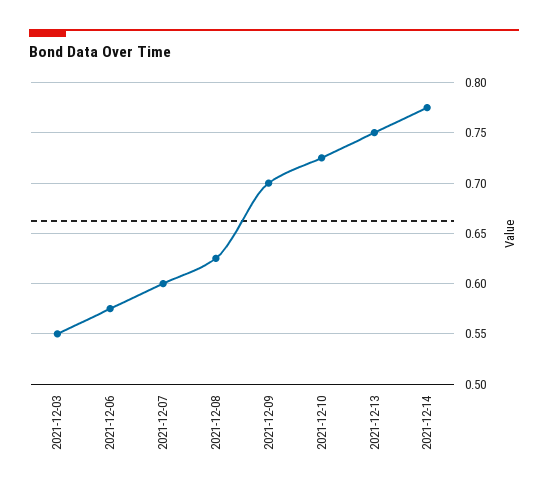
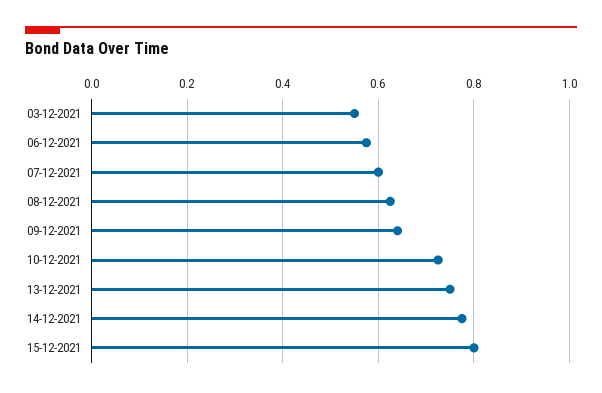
2021-12-09: 0.7 -> 0.64
15-12-2021: none -> 0.8

